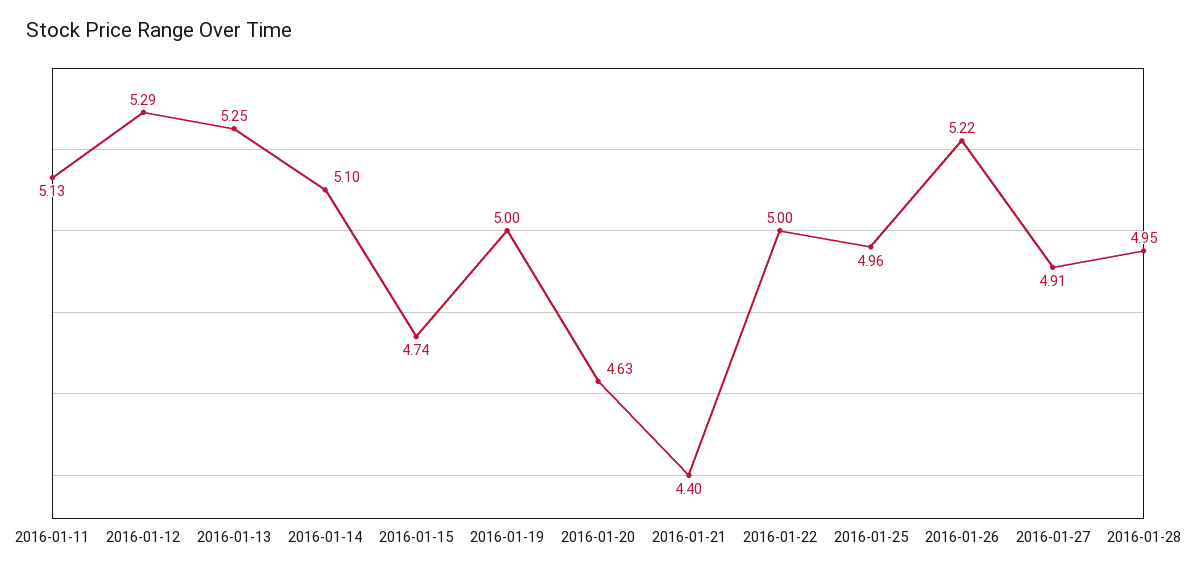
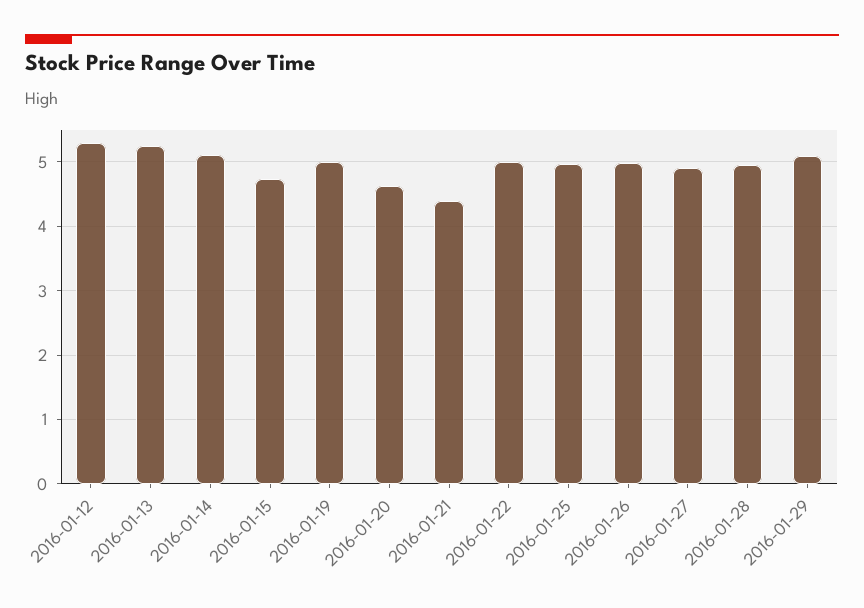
2016-01-11: 5.13 -> none
2016-01-26: 5.22 -> 5
2016-01-29: none -> 5.1

